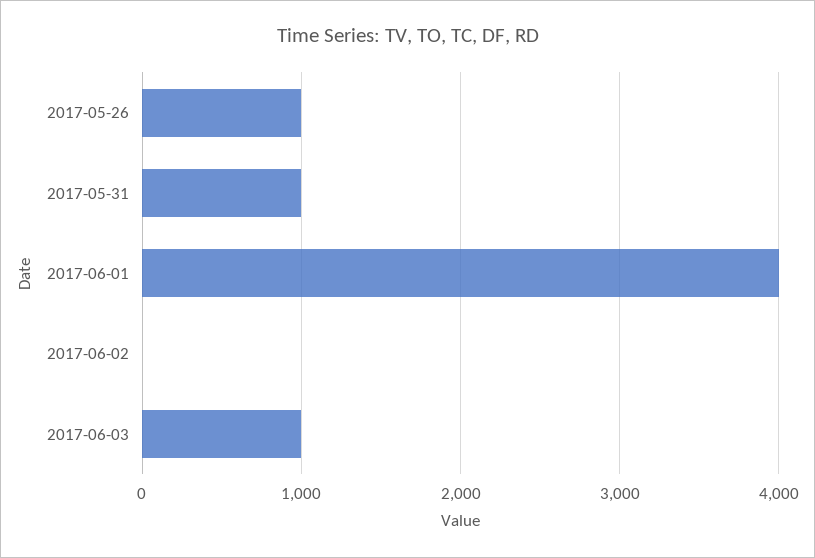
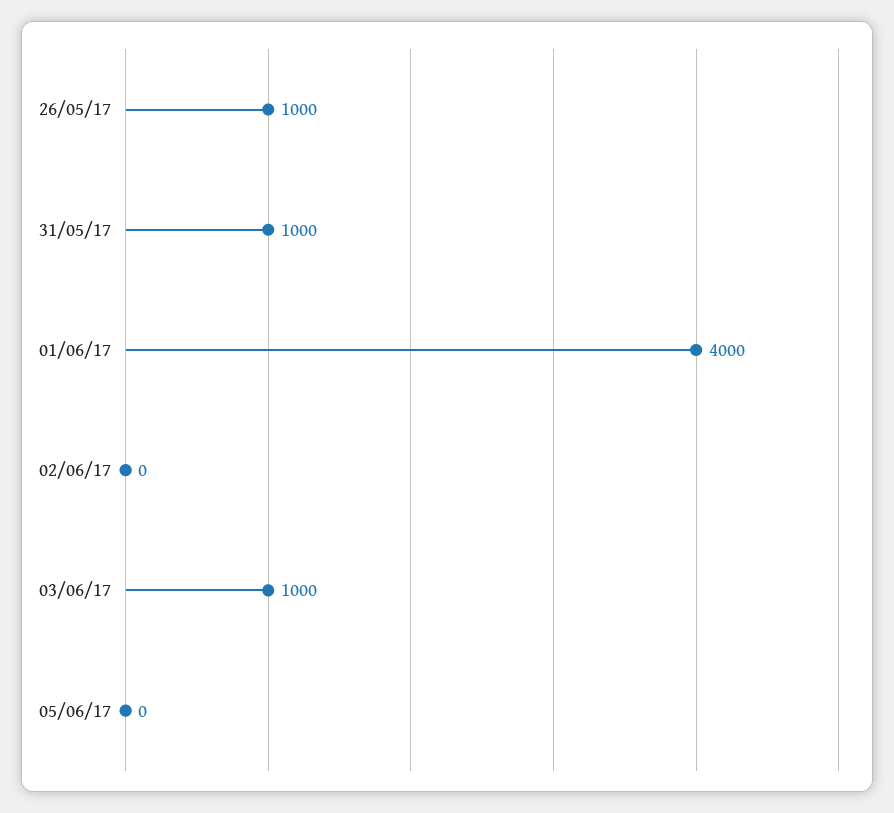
05/06/17: none -> 0

